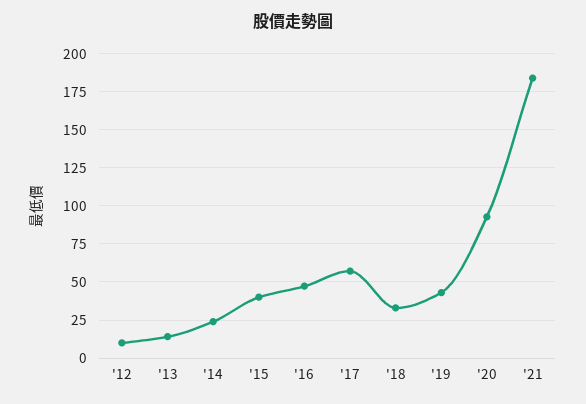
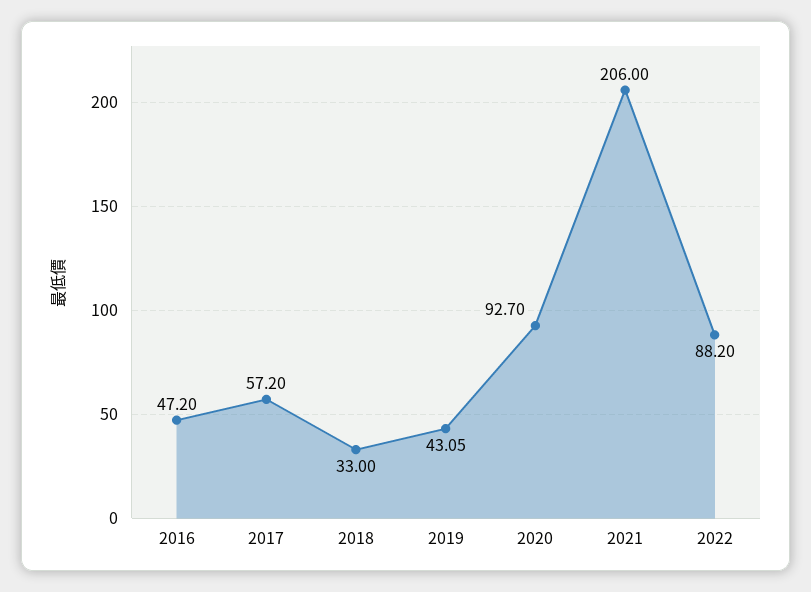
'12: 10 -> none
'13: 15 -> none
'14: 25 -> none
'15: 40 -> none
'21: 185 -> 206
2022: none -> 88.2

